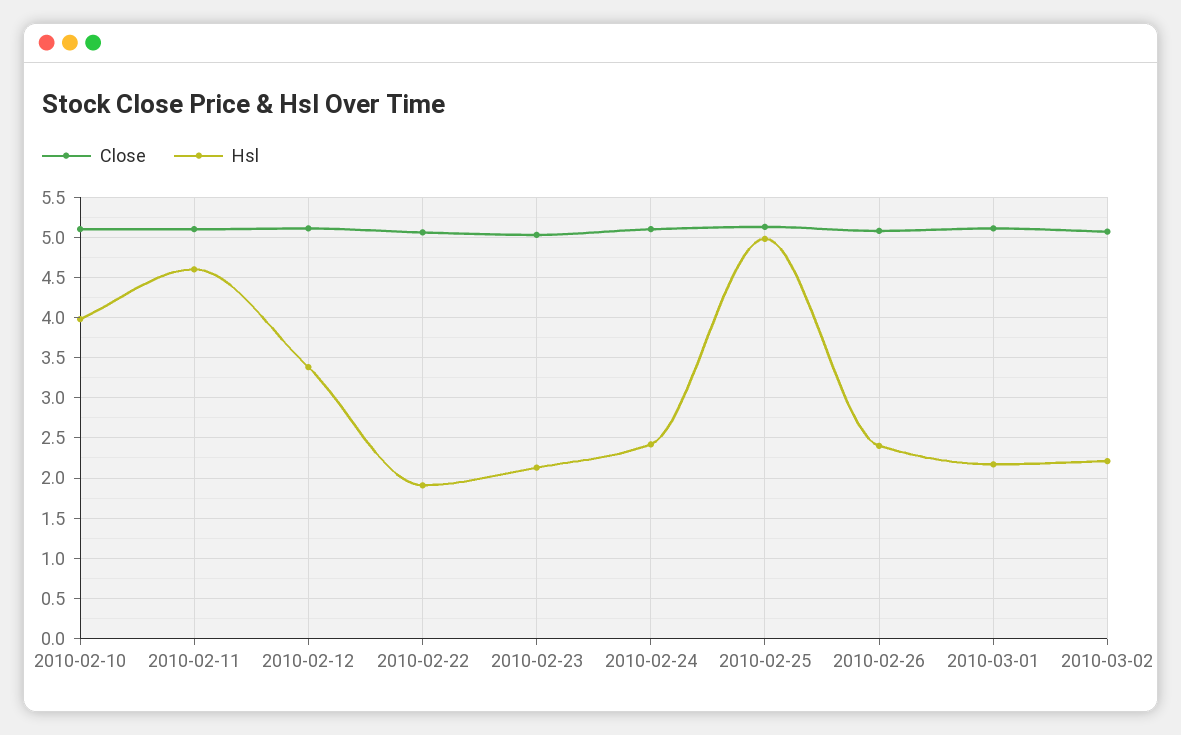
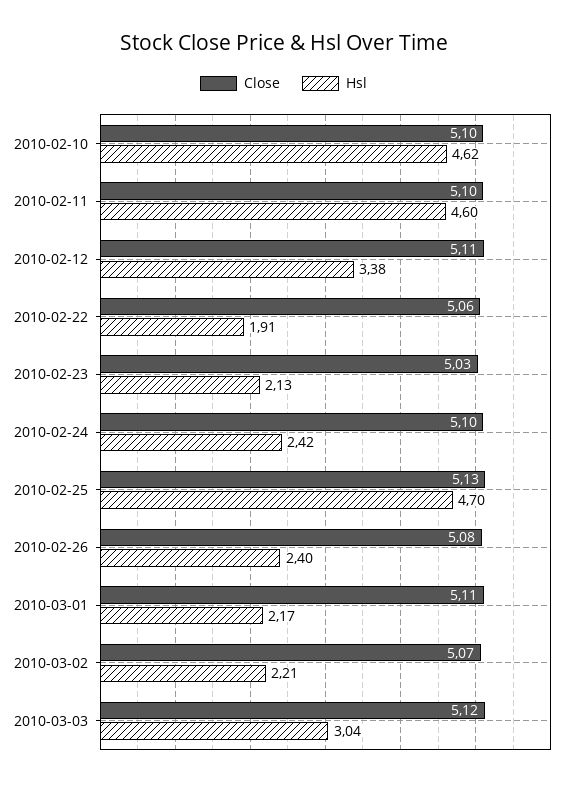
Hsl, 2010-02-10: 4 -> 4.62
Hsl, 2010-02-25: 5 -> 4.7
Close, 2010-03-03: none -> 5.12
Hsl, 2010-03-03: none -> 3.04

